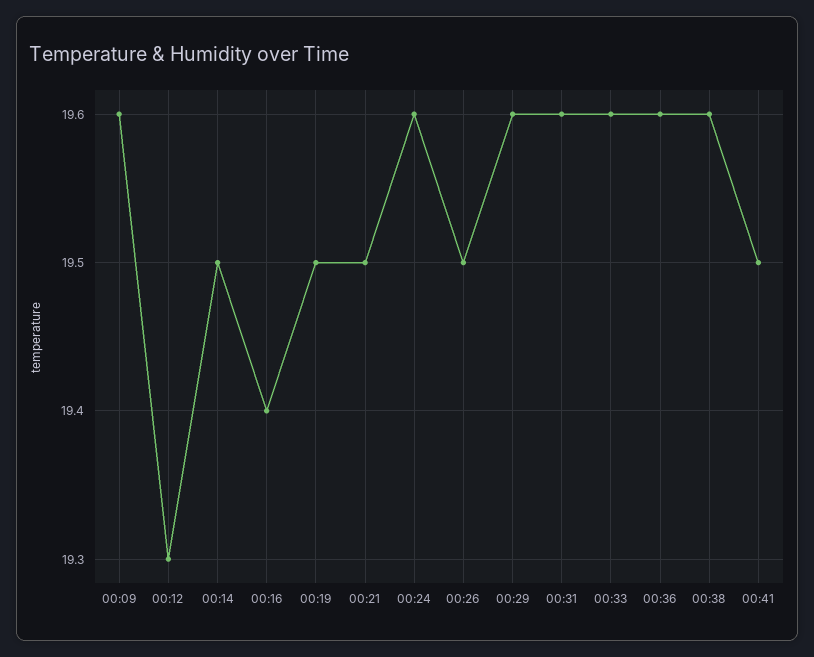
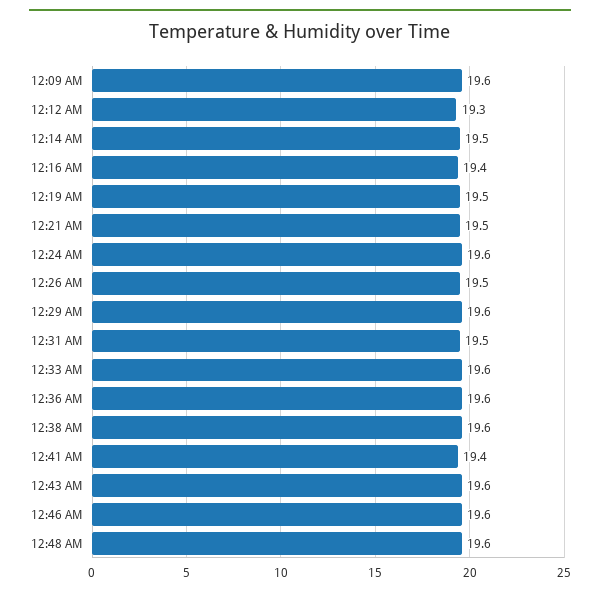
00:31: 19.6 -> 19.5
00:41: 19.5 -> 19.4
12:43 AM: none -> 19.6
12:46 AM: none -> 19.6
12:48 AM: none -> 19.6

